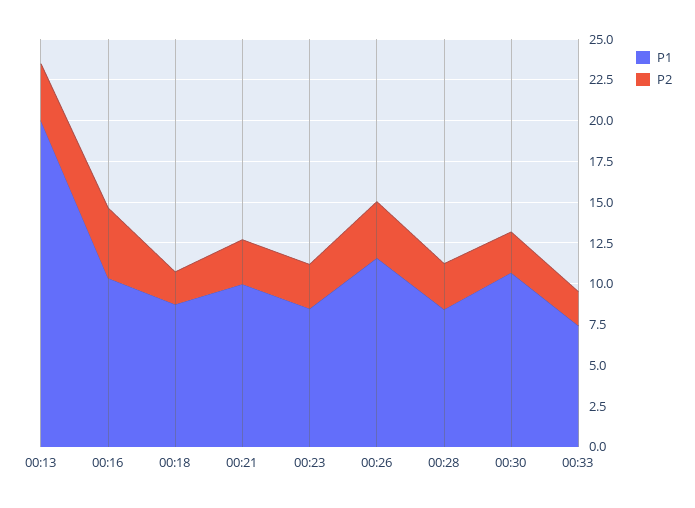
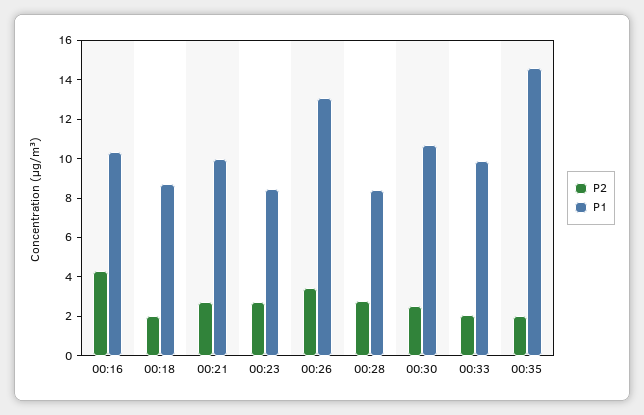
P1, 00:13: 20 -> none
P2, 00:13: 3.5 -> none
P1, 00:26: 11.5 -> 13
P1, 00:33: 7.5 -> 10
P2, 00:35: none -> 2
P1, 00:35: none -> 14.5

